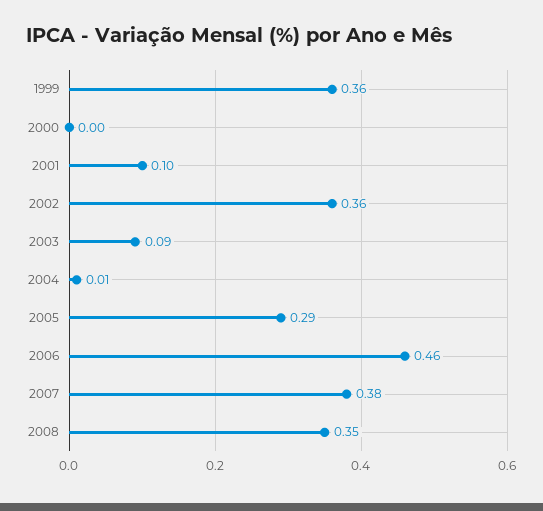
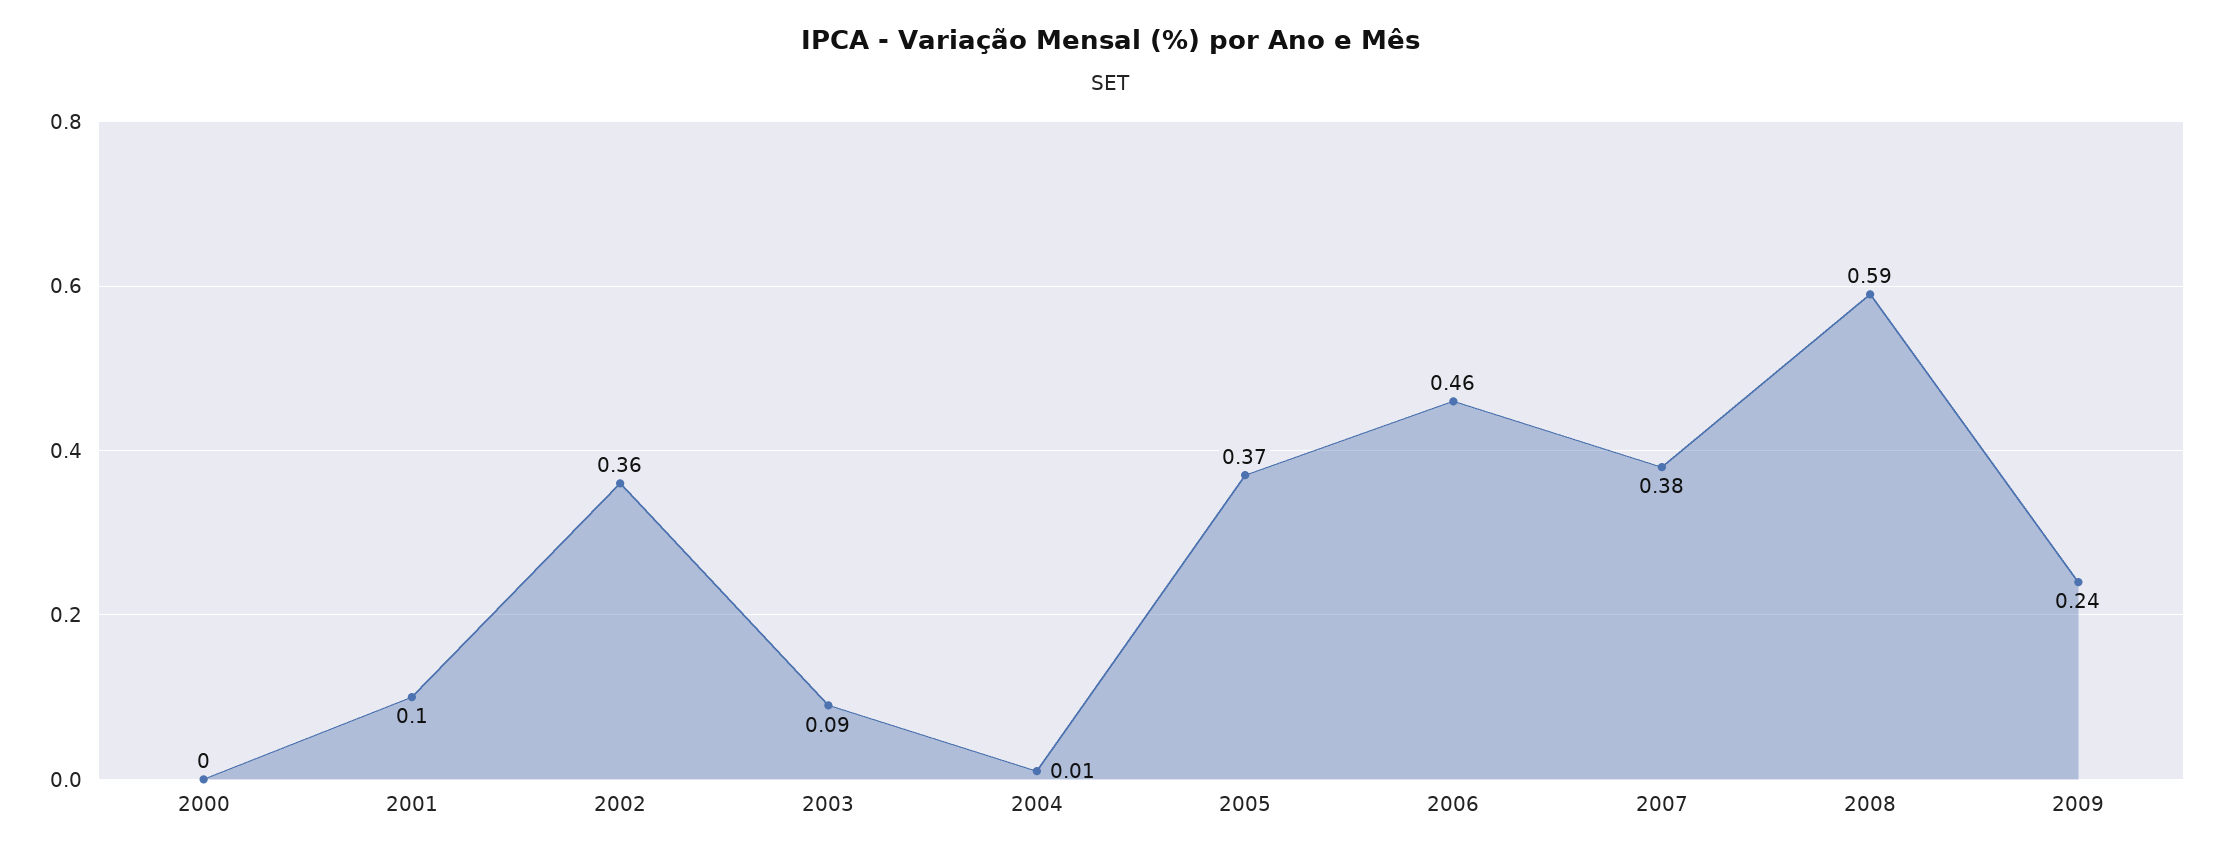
1999: 0.36 -> none
2005: 0.29 -> 0.37
2008: 0.35 -> 0.59
2009: none -> 0.24

